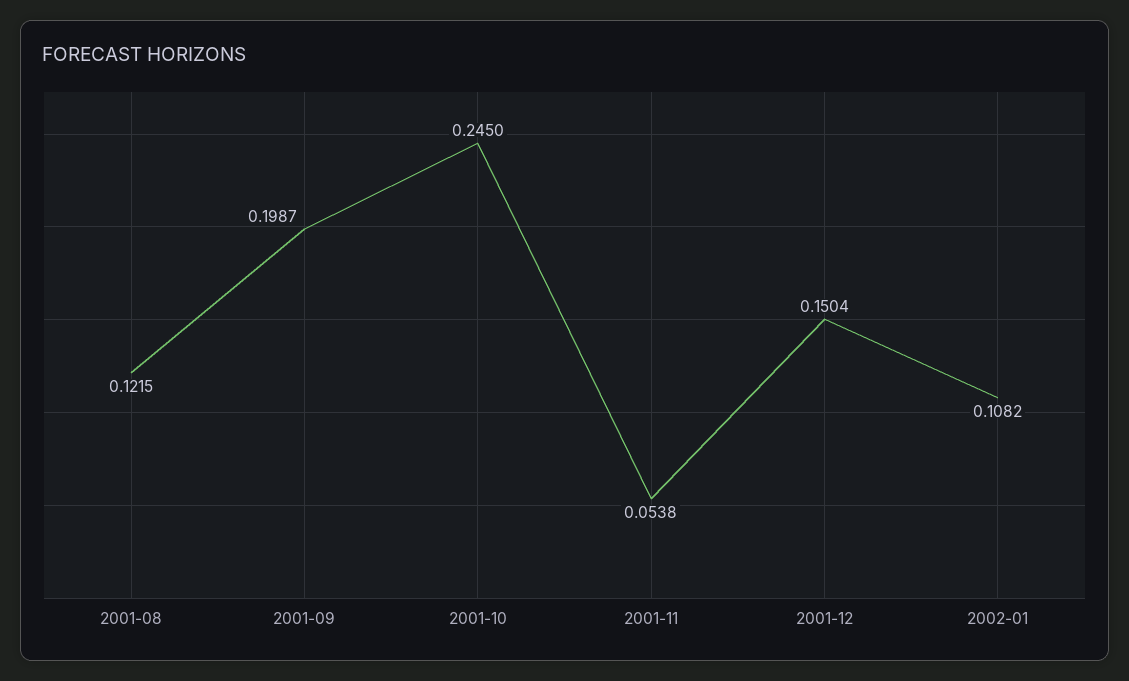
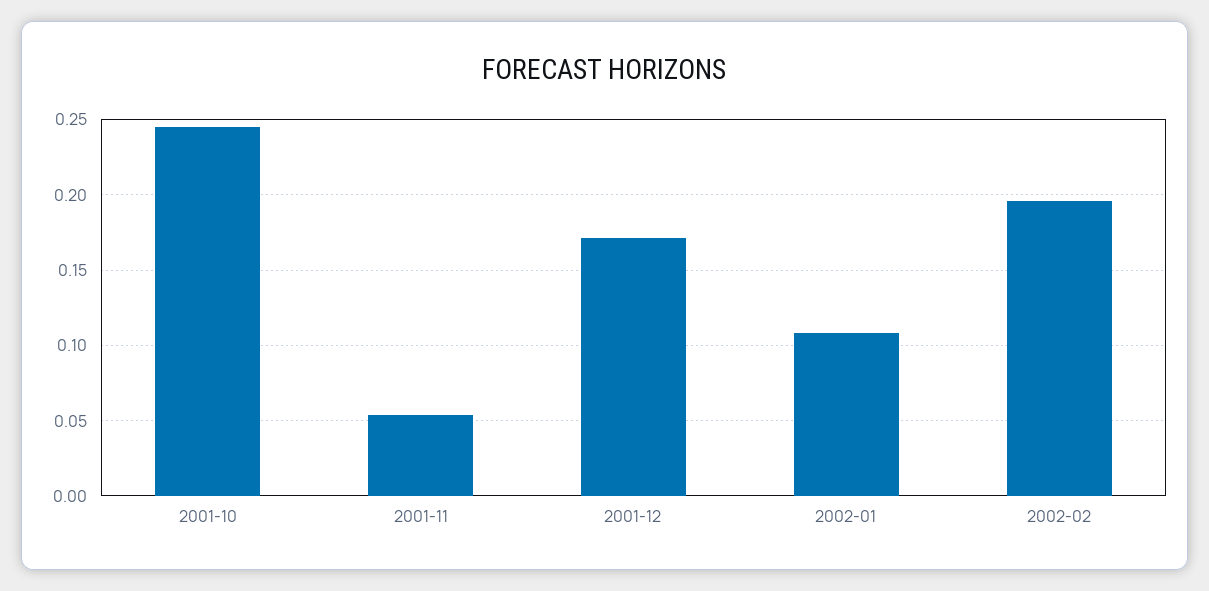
2001-08: 0.1215 -> none
2001-09: 0.1987 -> none
2001-12: 0.1504 -> 0.17
2002-02: none -> 0.195

